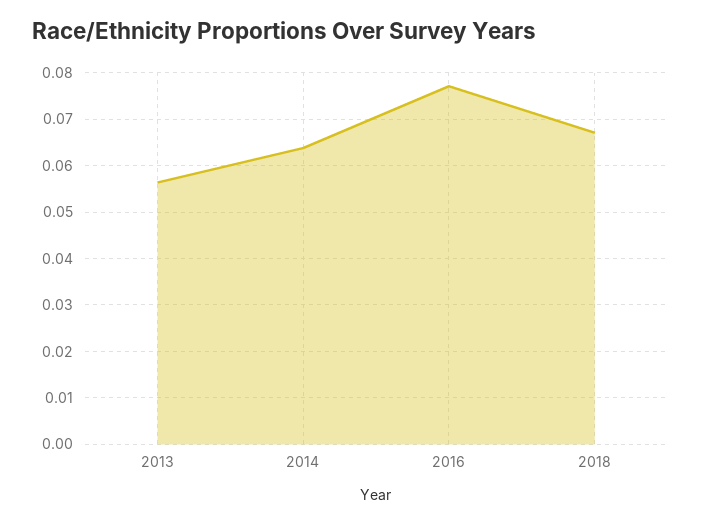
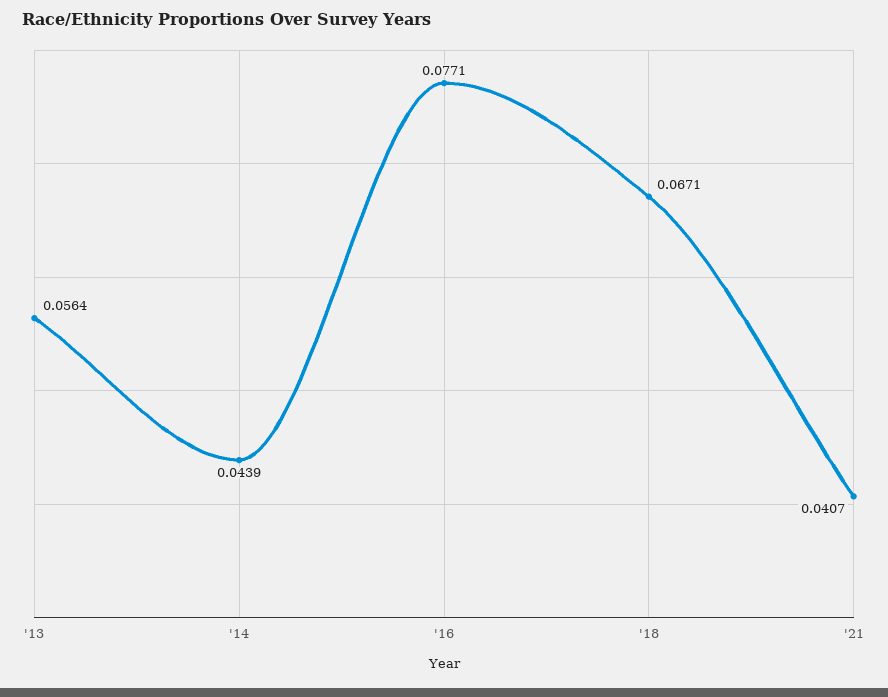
2014: 0.064 -> 0.0439
'21: none -> 0.0407

